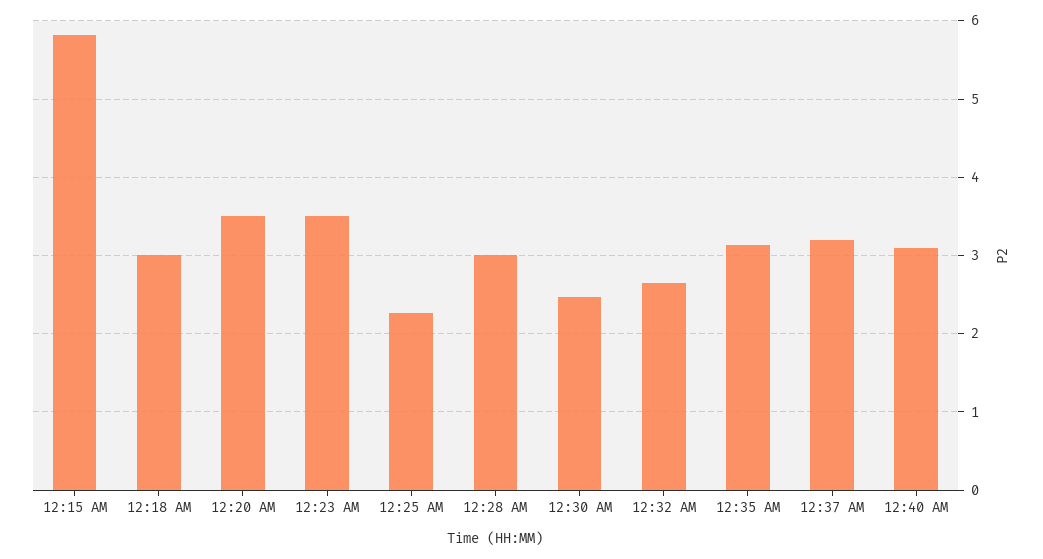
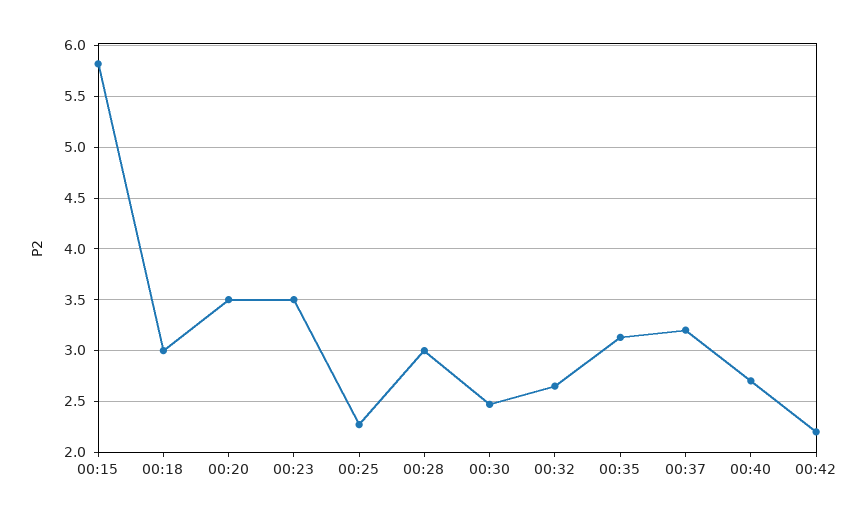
12:40 AM: 3.1 -> 2.7
00:42: none -> 2.2

